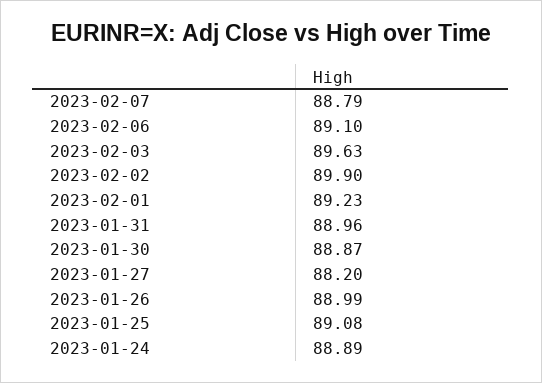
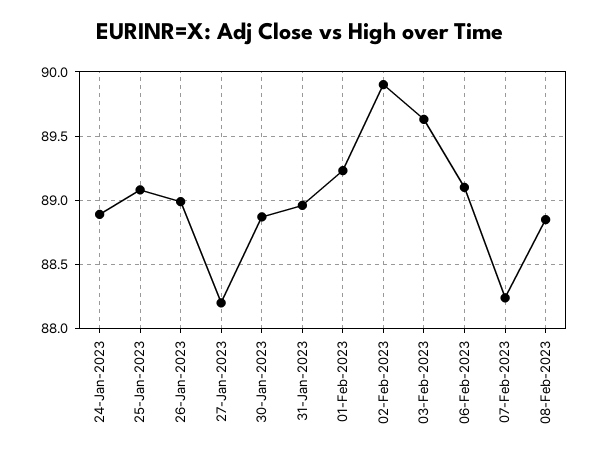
2023-02-07: 88.79 -> 88.25
08-Feb-2023: none -> 88.85

